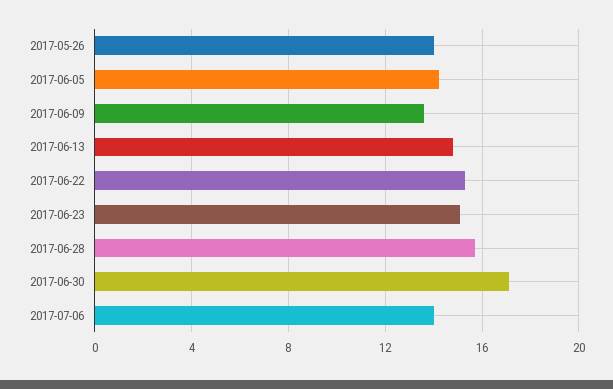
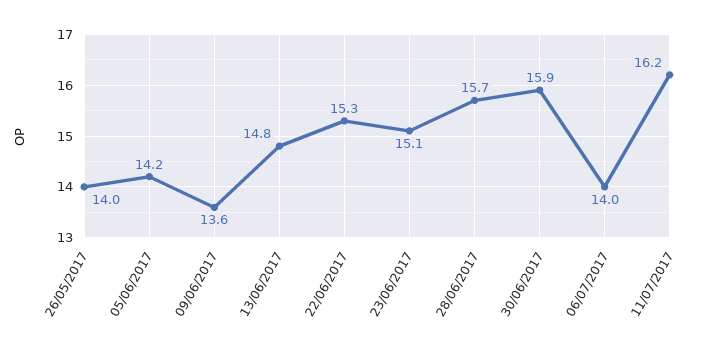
2017-06-30: 17 -> 15.9
11/07/2017: none -> 16.2

